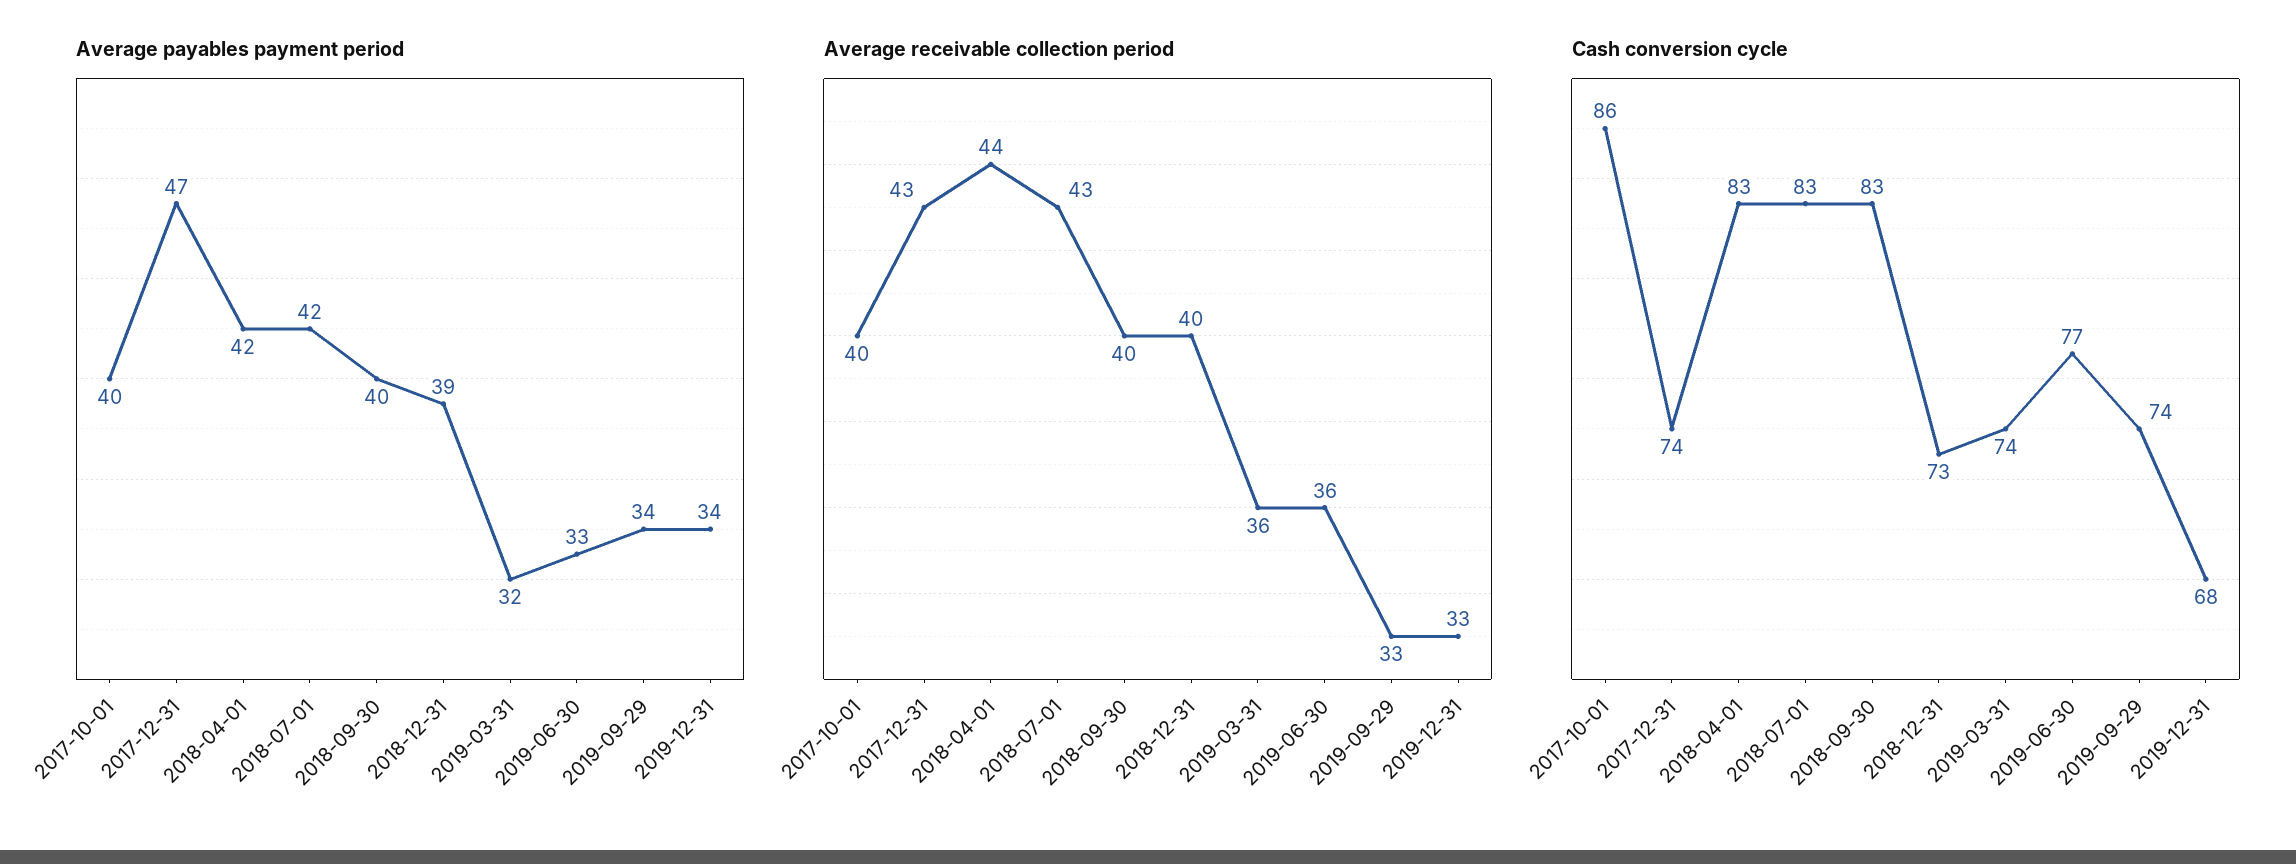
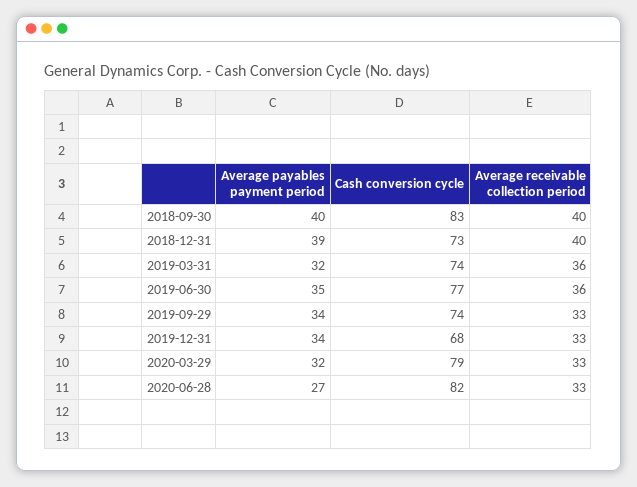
Average payables payment period, 2017-10-01: 40 -> none
Average payables payment period, 2017-12-31: 47 -> none
Average payables payment period, 2018-04-01: 42 -> none
Average payables payment period, 2018-07-01: 42 -> none
Average payables payment period, 2019-06-30: 33 -> 35
Average receivable collection period, 2017-10-01: 40 -> none
Average receivable collection period, 2017-12-31: 43 -> none
Average receivable collection period, 2018-04-01: 44 -> none
Average receivable collection period, 2018-07-01: 43 -> none
Cash conversion cycle, 2017-10-01: 86 -> none
Cash conversion cycle, 2017-12-31: 74 -> none
Cash conversion cycle, 2018-04-01: 83 -> none
Cash conversion cycle, 2018-07-01: 83 -> none
Average payables payment period, 2020-03-29: none -> 32
Cash conversion cycle, 2020-03-29: none -> 79
Average receivable collection period, 2020-03-29: none -> 33
Average payables payment period, 2020-06-28: none -> 27
Cash conversion cycle, 2020-06-28: none -> 82
Average receivable collection period, 2020-06-28: none -> 33

